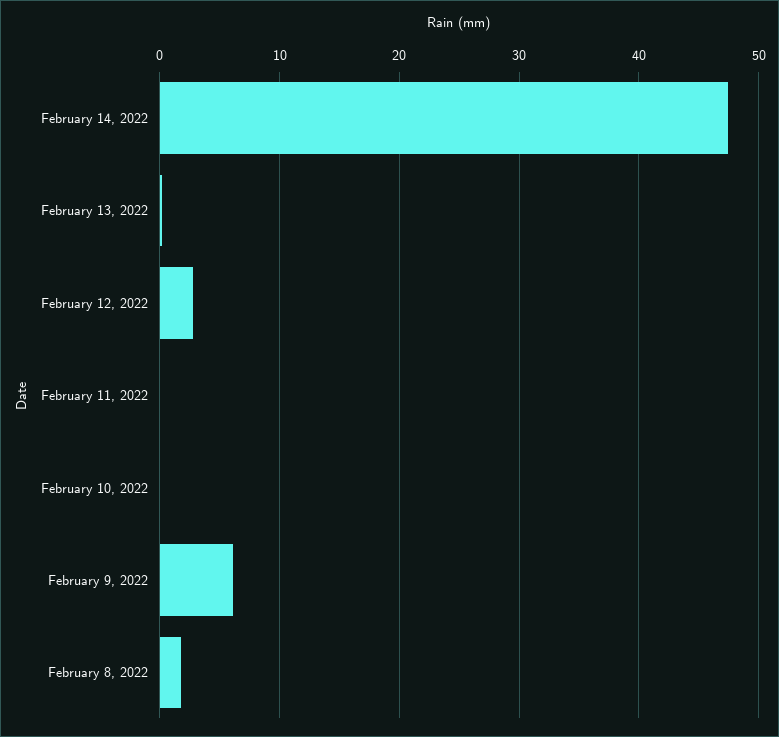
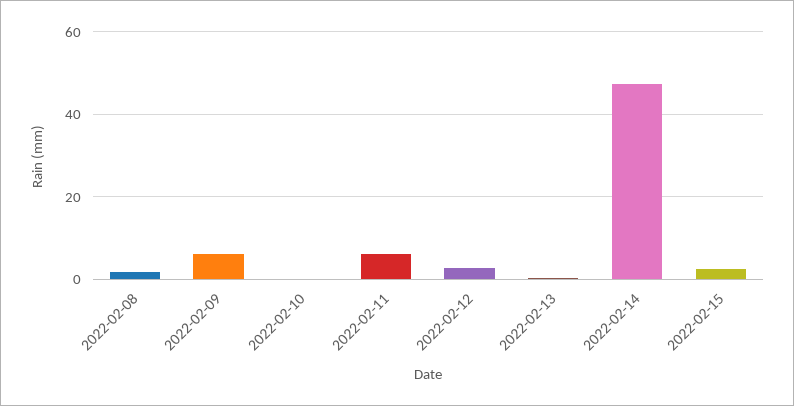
February 11, 2022: 0 -> 6
2022-02-15: none -> 2

